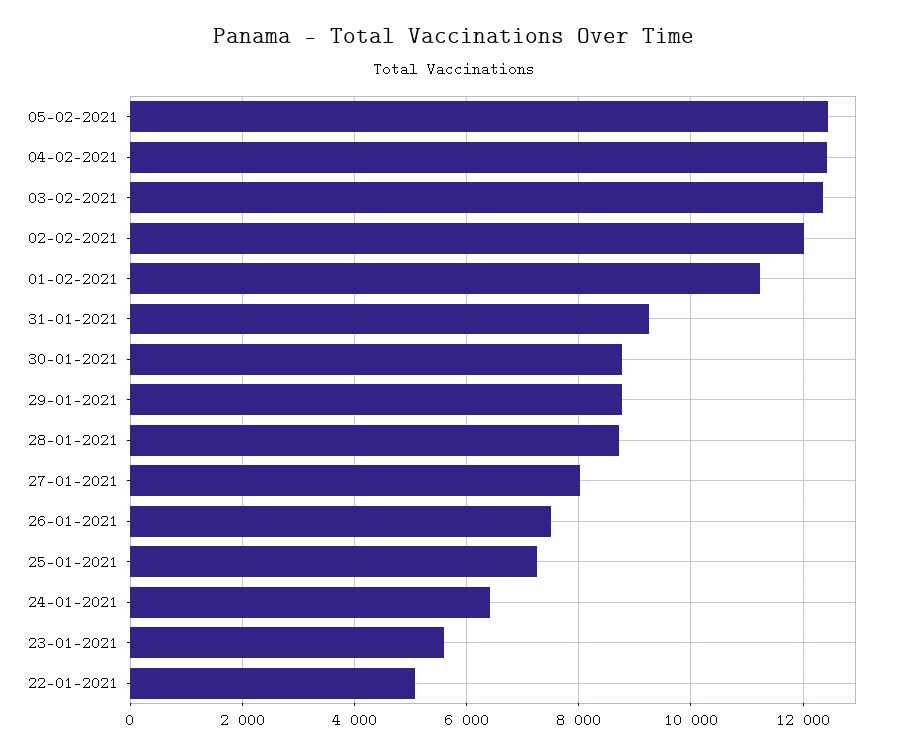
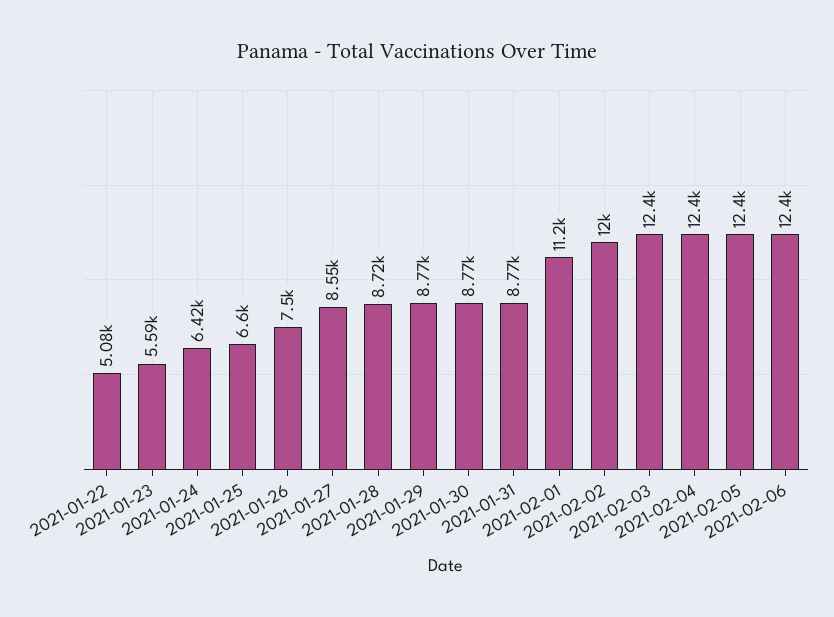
31-01-2021: 9200 -> 8770
27-01-2021: 8000 -> 8550
25-01-2021: 7200 -> 6600
2021-02-06: none -> 12400

